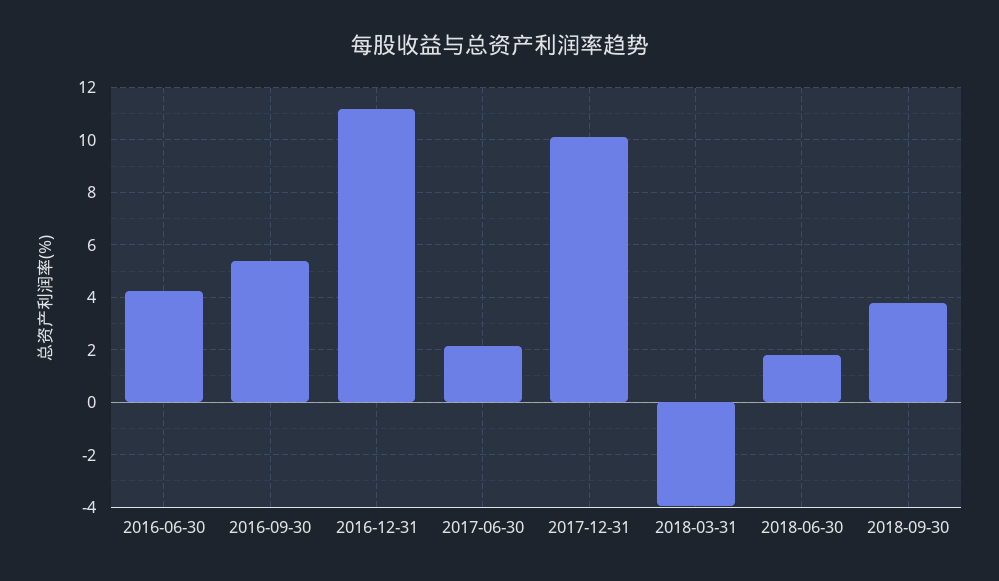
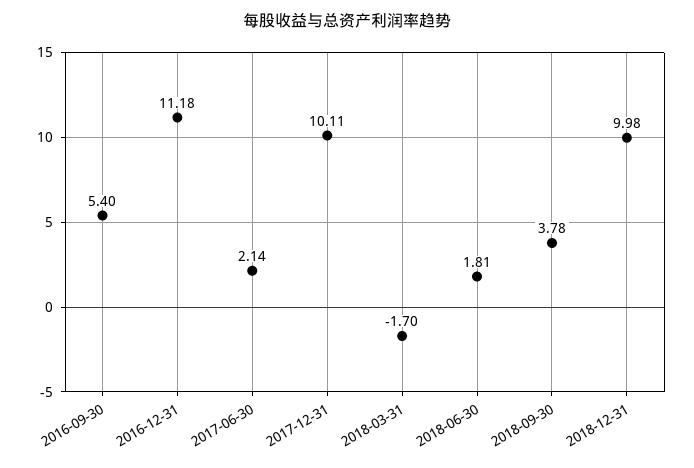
2016-06-30: 4.25 -> none
2018-03-31: -4 -> -1.7
2018-12-31: none -> 9.98

